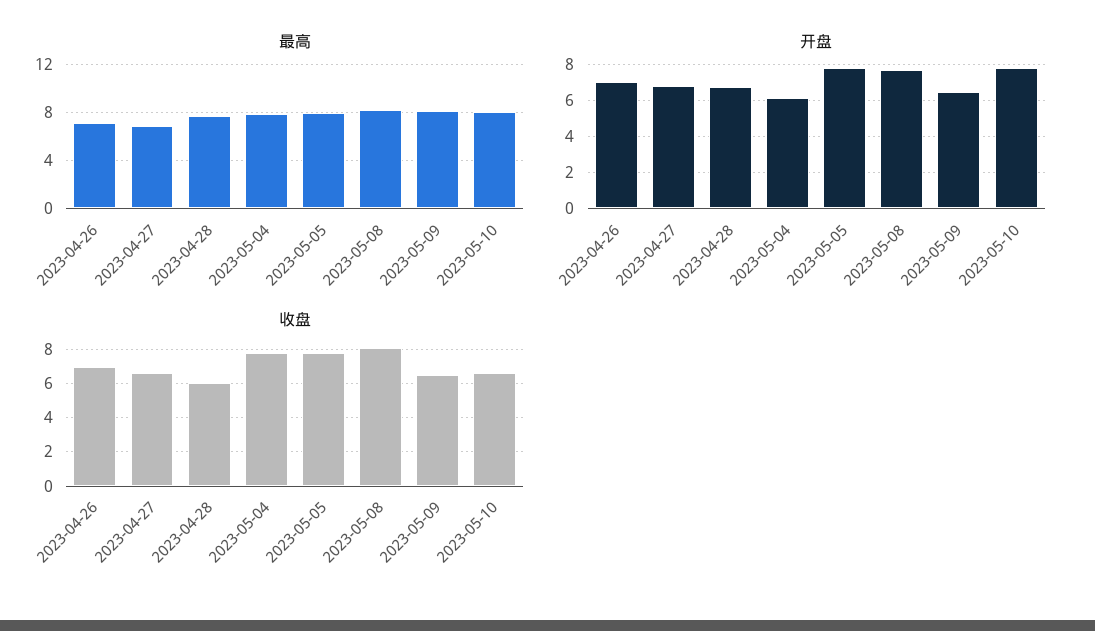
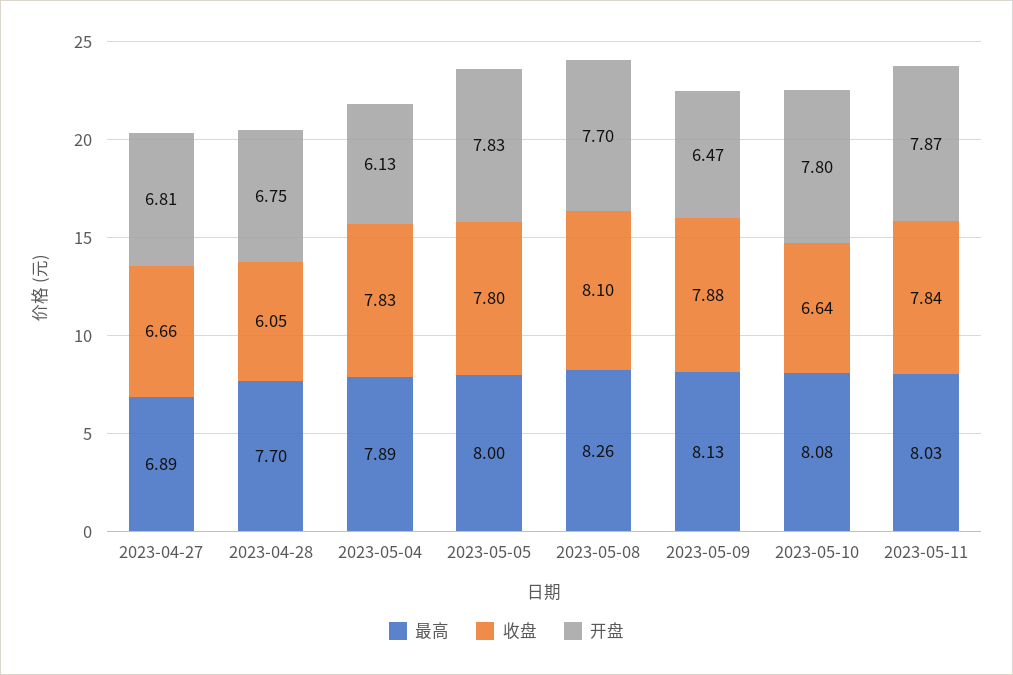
最高, 2023-04-26: 7 -> none
开盘, 2023-04-26: 7 -> none
收盘, 2023-04-26: 7 -> none
收盘, 2023-05-09: 6.5 -> 7.88
最高, 2023-05-11: none -> 8.03
收盘, 2023-05-11: none -> 7.84
开盘, 2023-05-11: none -> 7.87

